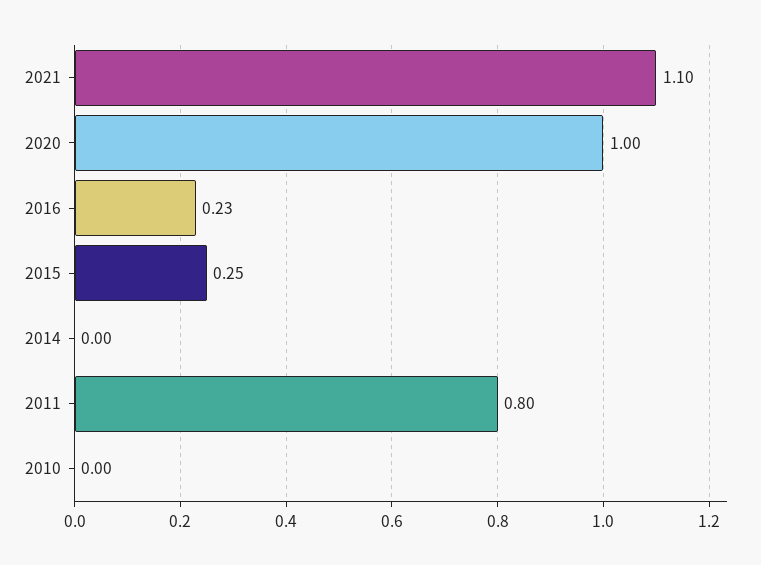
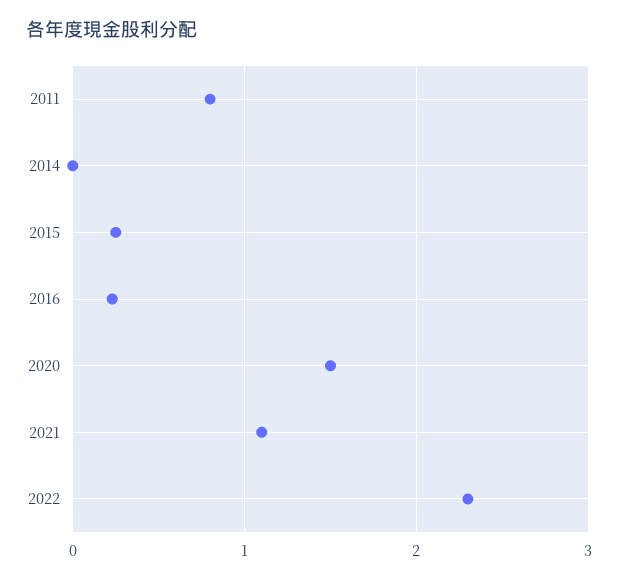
2020: 1 -> 1.5
2010: 0 -> none
2022: none -> 2.3

